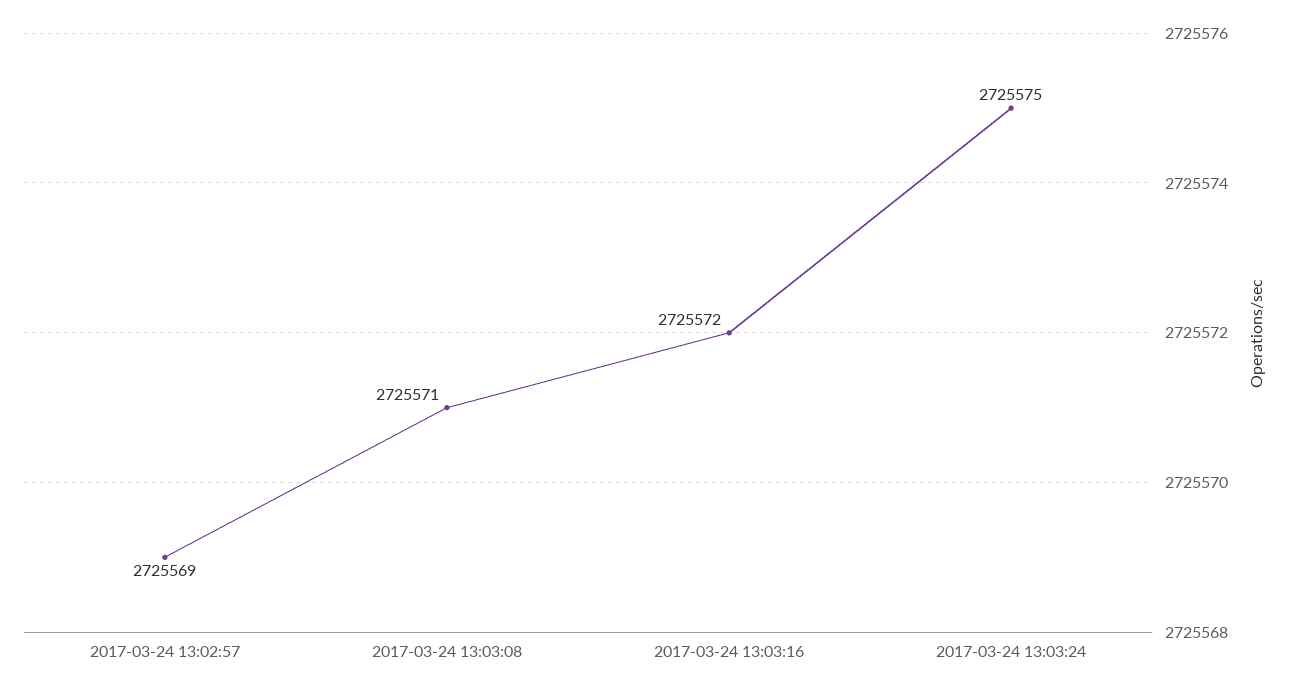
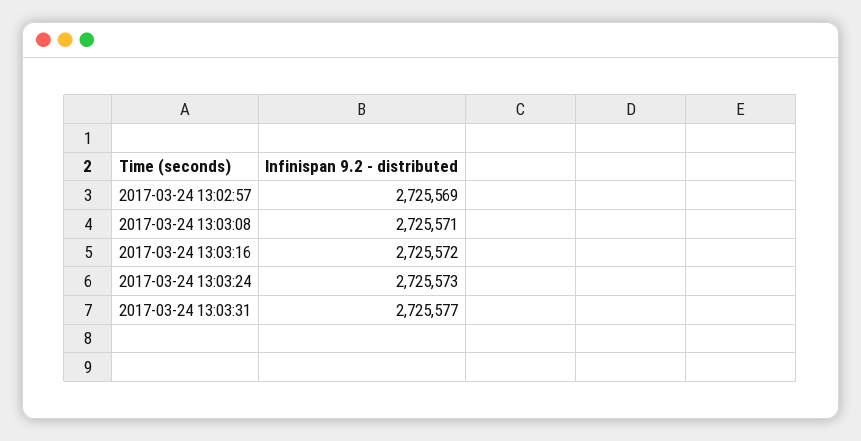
2017-03-24 13:03:24: 2725575 -> 2725573
2017-03-24 13:03:31: none -> 2725577

